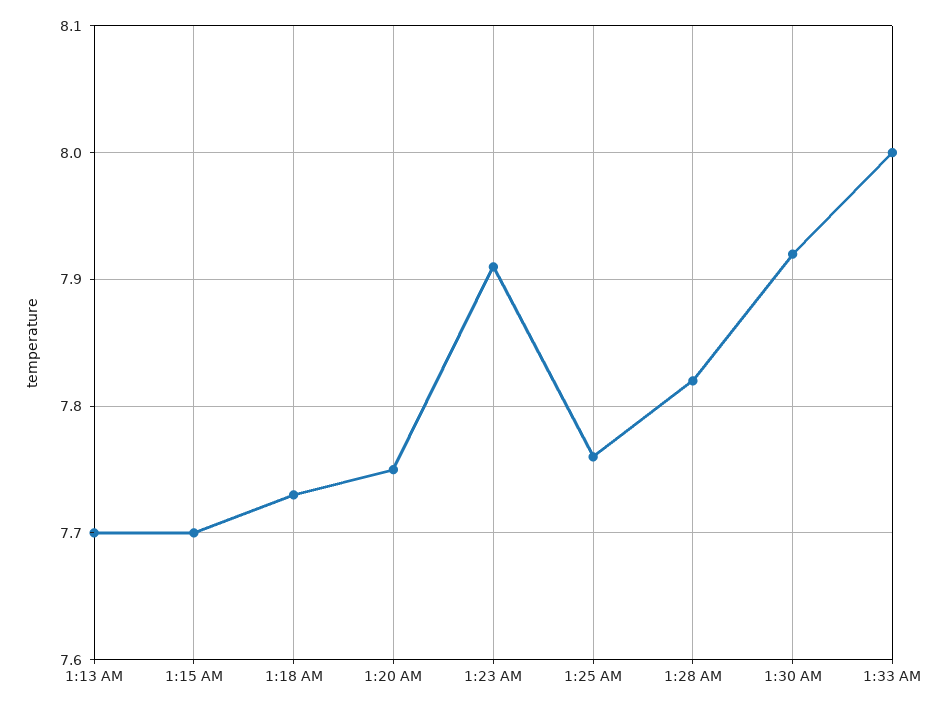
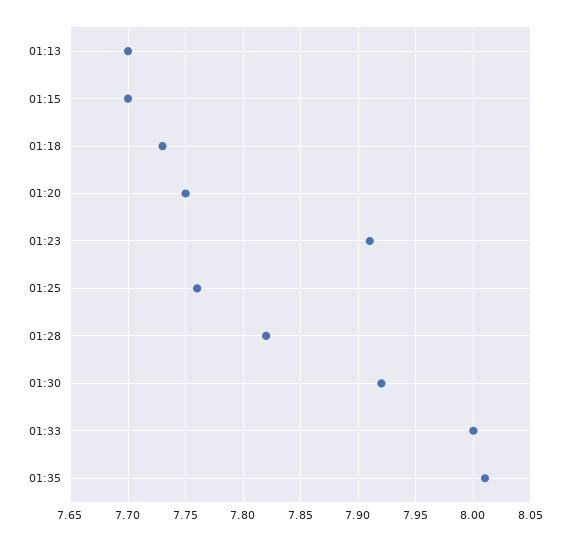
01:35: none -> 8.01

